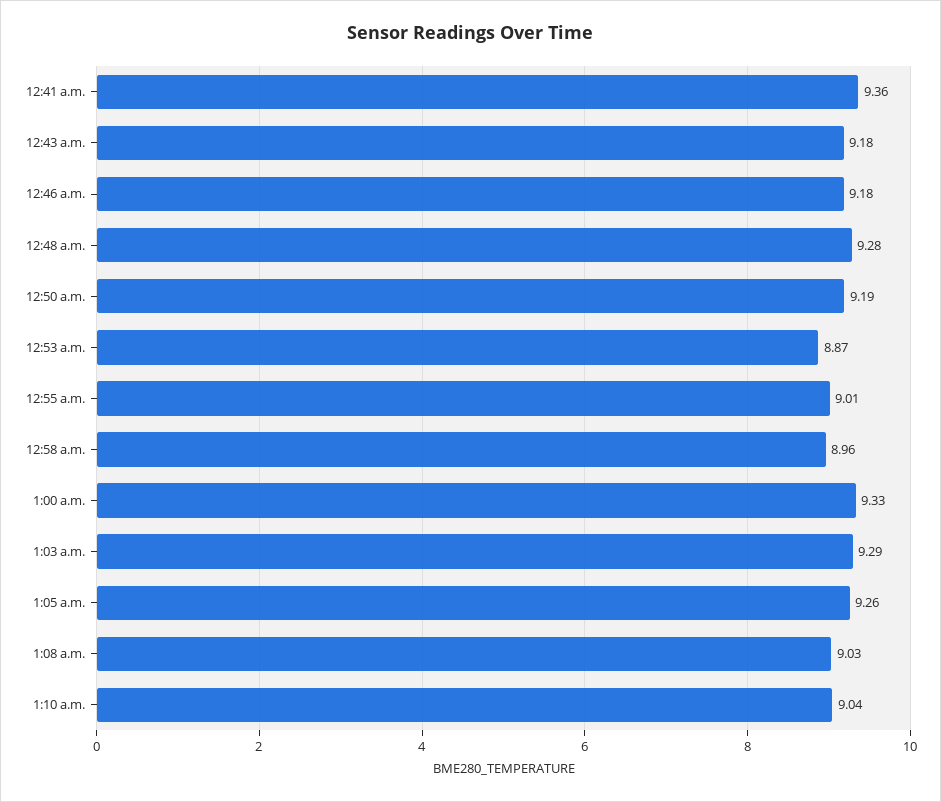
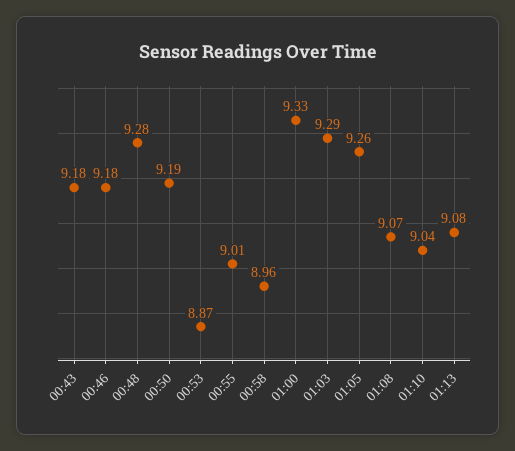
12:41 a.m.: 9.36 -> none
1:08 a.m.: 9.03 -> 9.07
01:13: none -> 9.08

